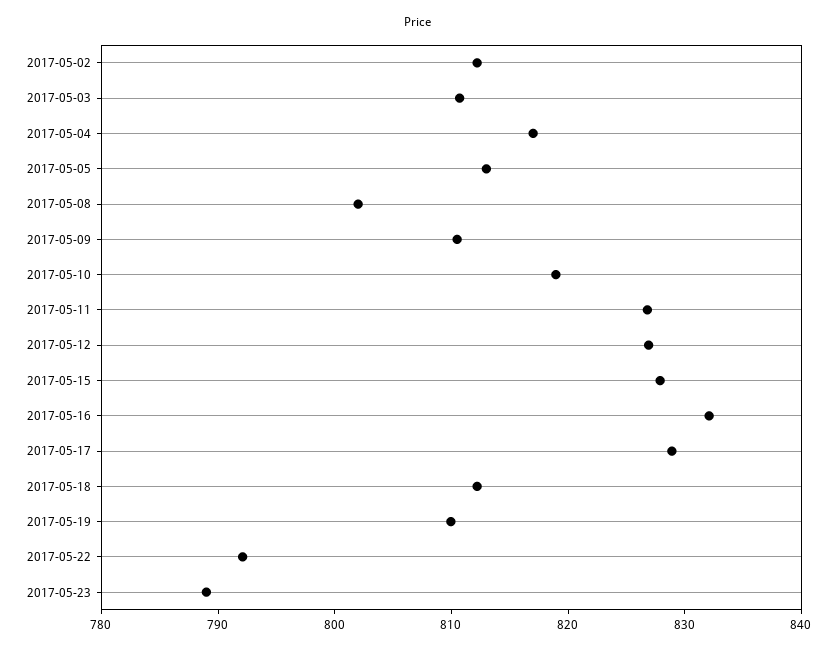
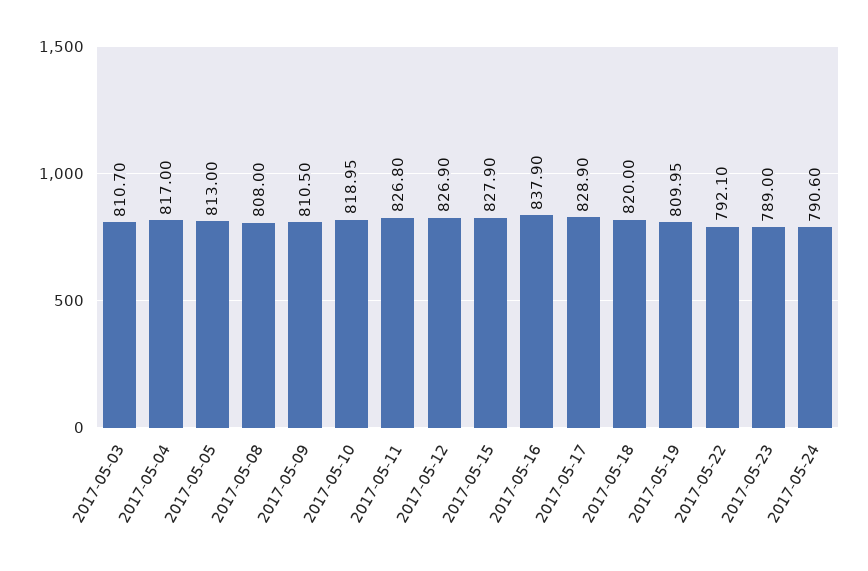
2017-05-02: 812 -> none
2017-05-08: 802 -> 808
2017-05-16: 832 -> 837.9
2017-05-18: 812 -> 820
2017-05-24: none -> 790.6

